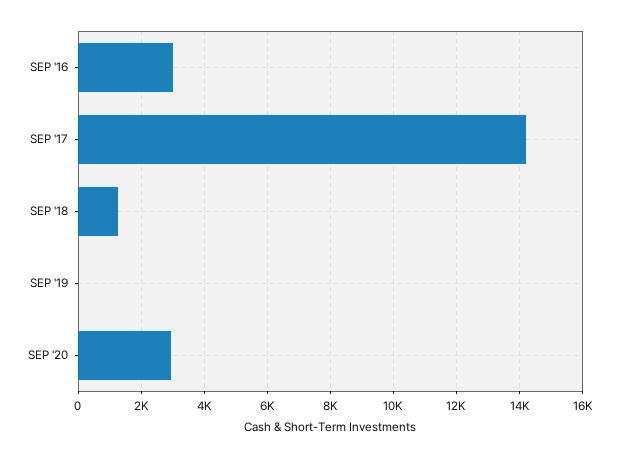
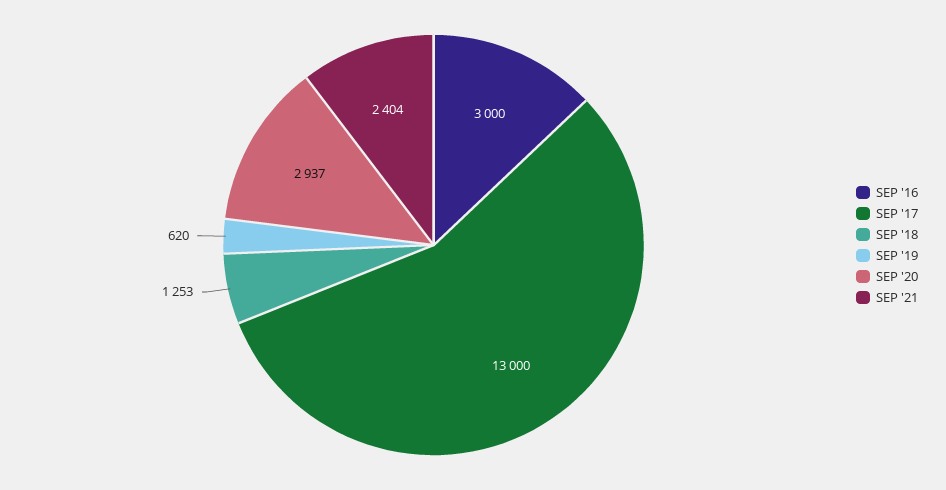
SEP '17: 14200 -> 13000
SEP '19: 0 -> 620
SEP '21: none -> 2404

